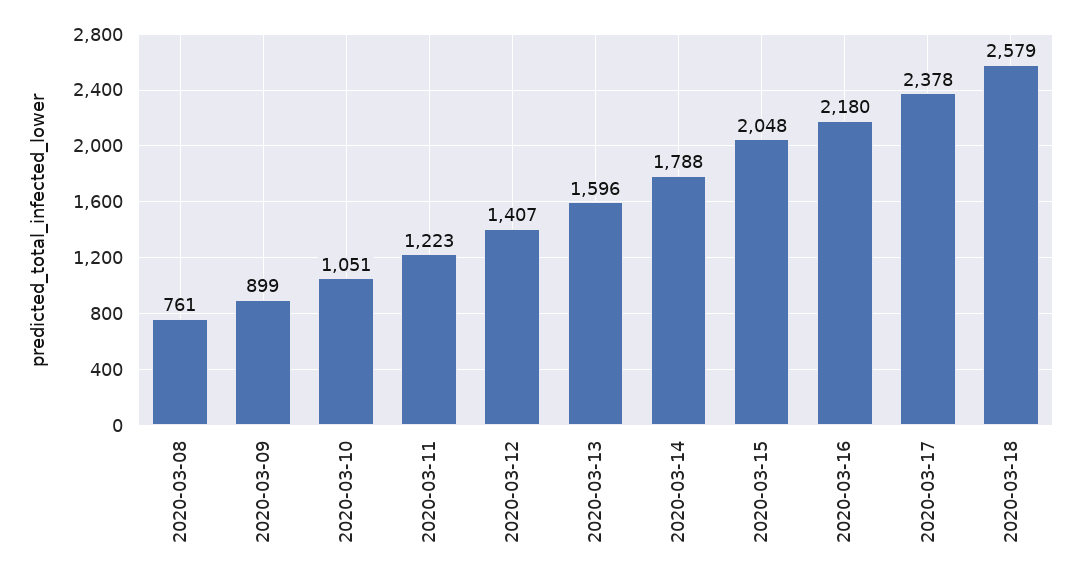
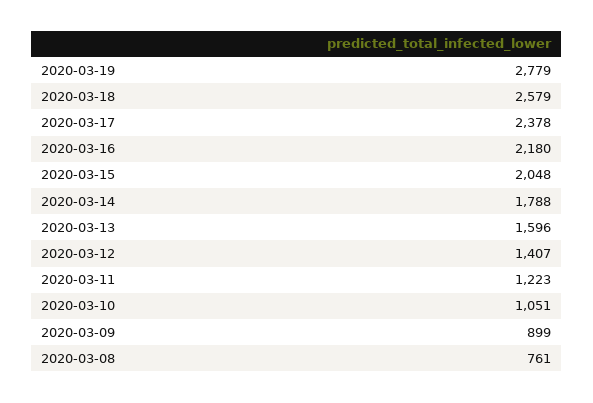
2020-03-19: none -> 2779

